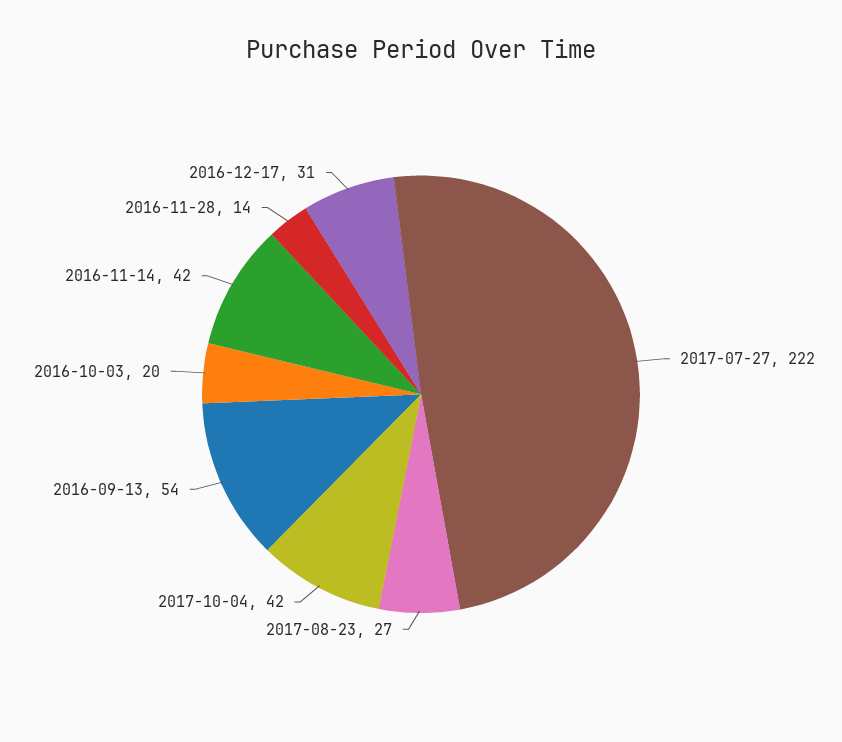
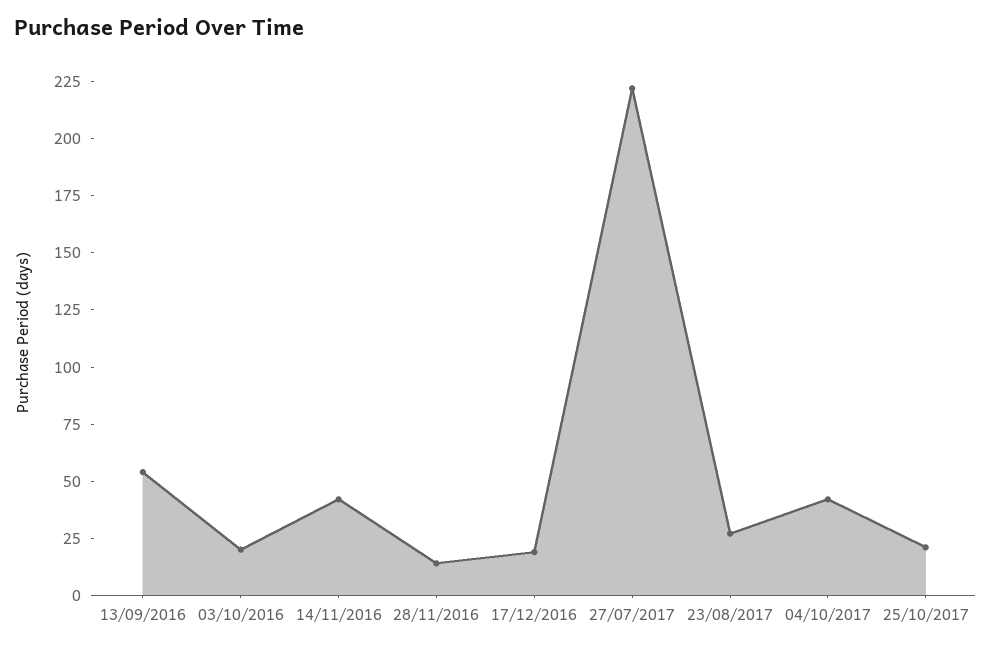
2016-12-17: 31 -> 20
25/10/2017: none -> 20

